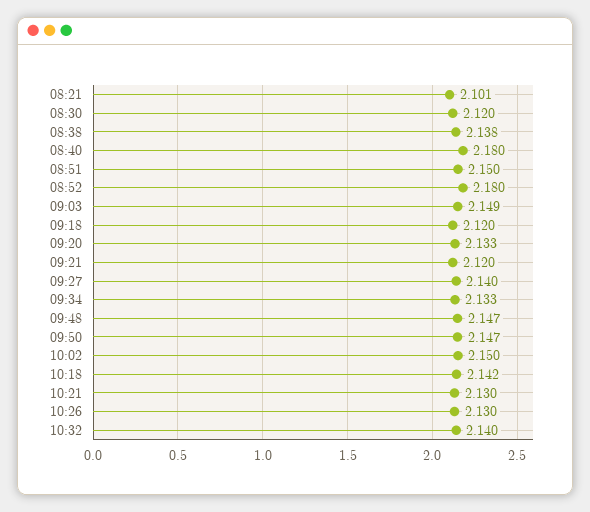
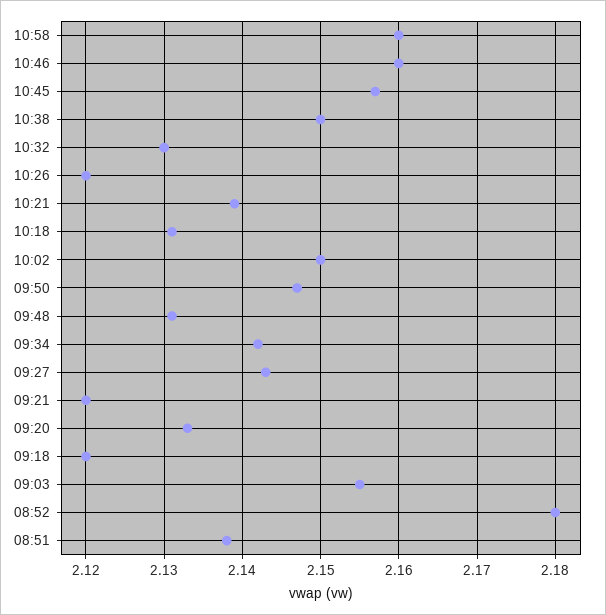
08:21: 2.101 -> none
08:30: 2.12 -> none
08:38: 2.138 -> none
08:40: 2.18 -> none
08:51: 2.15 -> 2.138
09:03: 2.149 -> 2.155
09:27: 2.14 -> 2.143
09:34: 2.133 -> 2.142
09:48: 2.147 -> 2.131
10:18: 2.142 -> 2.131
10:21: 2.13 -> 2.139
10:26: 2.13 -> 2.12
10:32: 2.14 -> 2.13
10:58: none -> 2.16
10:46: none -> 2.16
10:45: none -> 2.157
10:38: none -> 2.15

